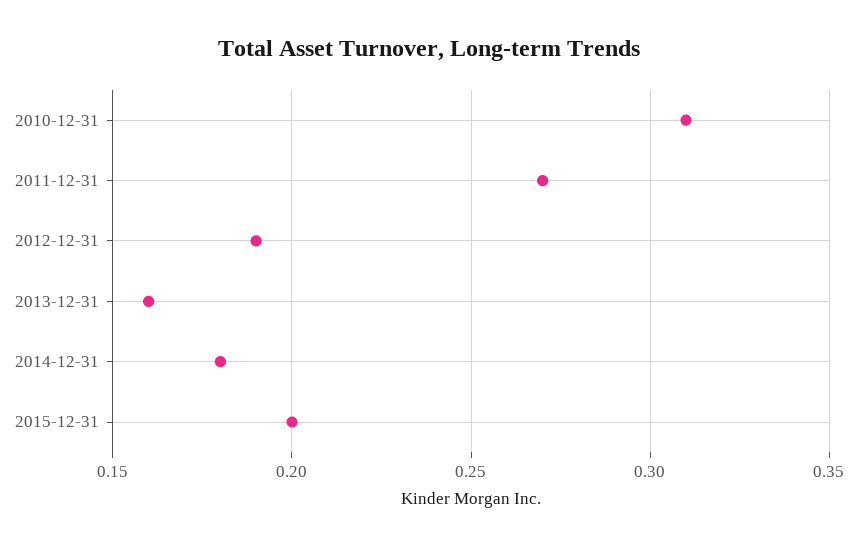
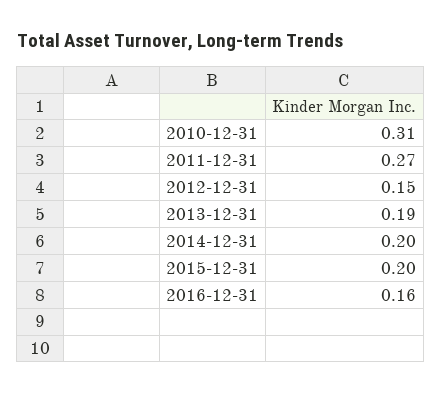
2012-12-31: 0.19 -> 0.15
2013-12-31: 0.16 -> 0.19
2014-12-31: 0.18 -> 0.2
2016-12-31: none -> 0.16

